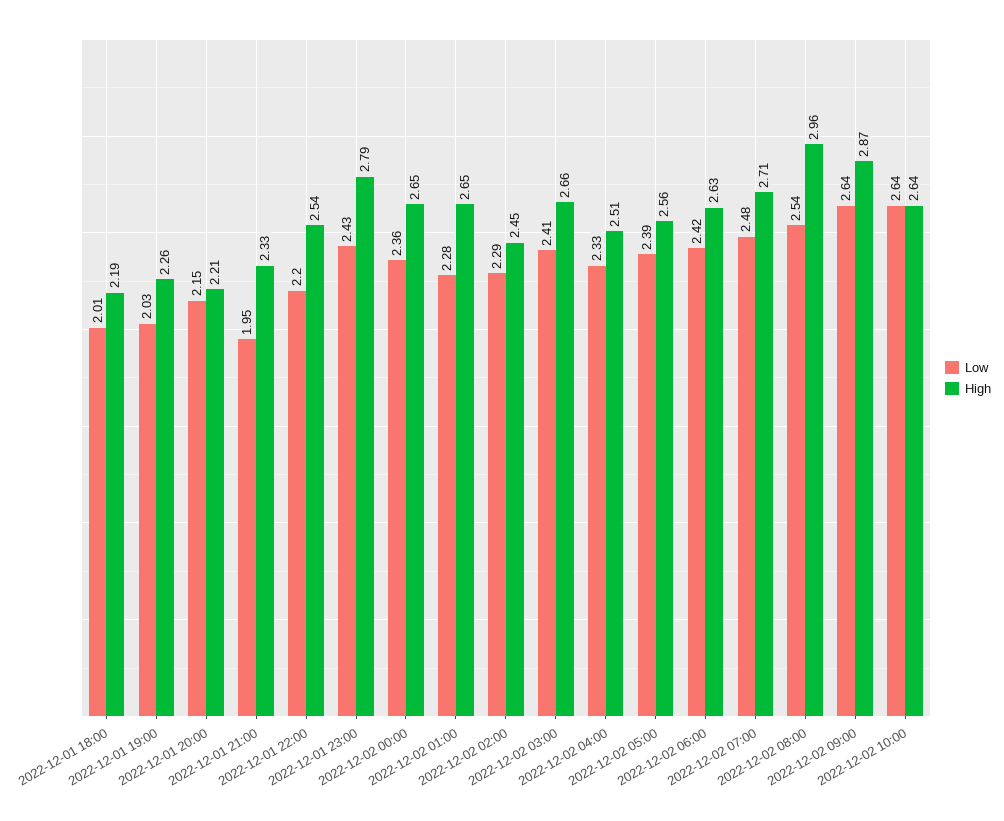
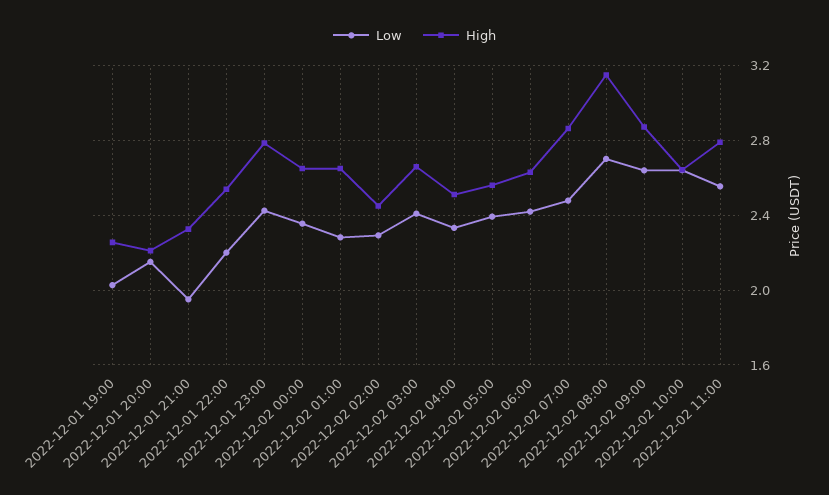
Low, 2022-12-01 18:00: 2.01 -> none
High, 2022-12-01 18:00: 2.19 -> none
High, 2022-12-02 07:00: 2.71 -> 2.85
Low, 2022-12-02 08:00: 2.54 -> 2.7
High, 2022-12-02 08:00: 2.96 -> 3.15
Low, 2022-12-02 11:00: none -> 2.55
High, 2022-12-02 11:00: none -> 2.8

